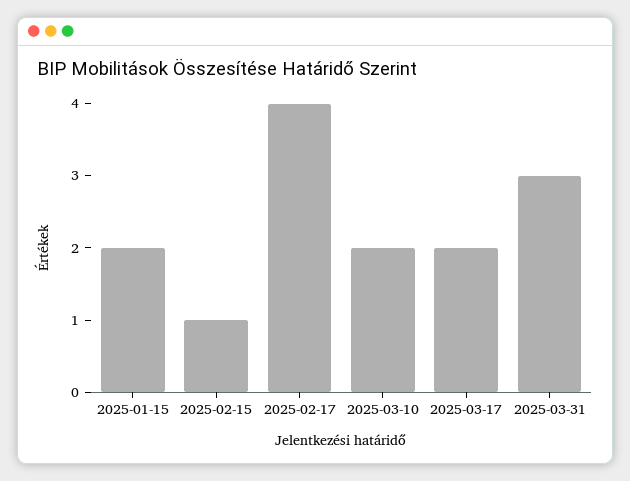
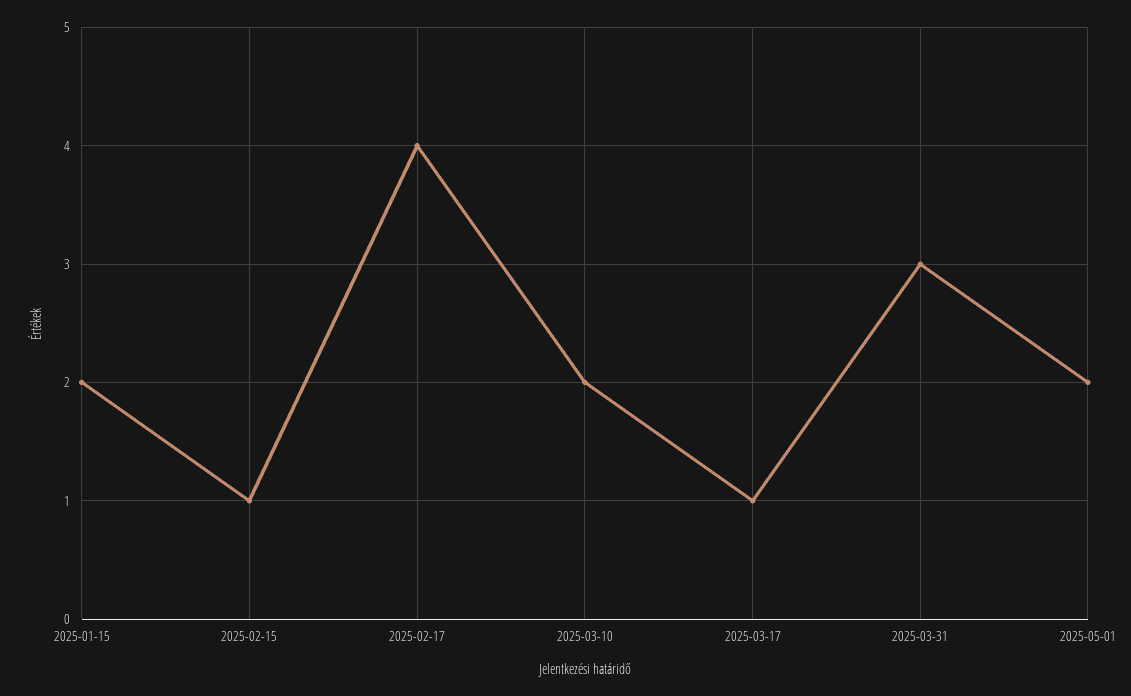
2025-03-17: 2 -> 1
2025-05-01: none -> 2

